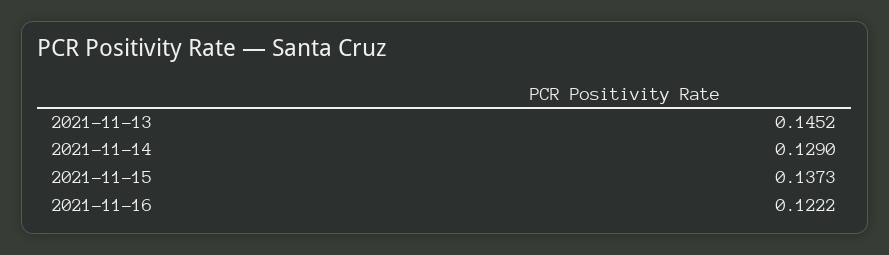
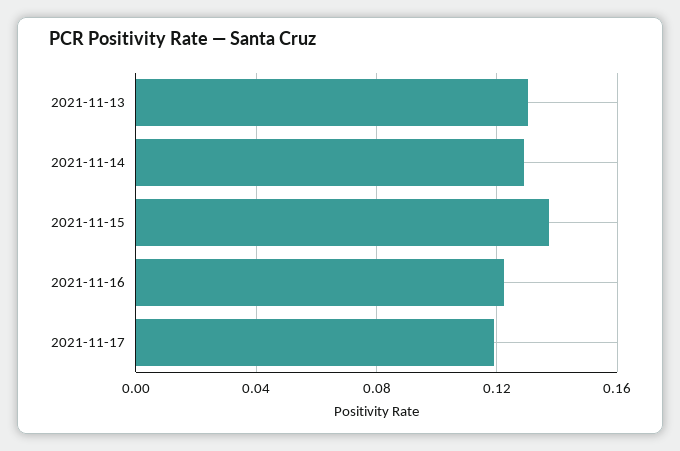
2021-11-13: 0.1452 -> 0.13
2021-11-17: none -> 0.12

